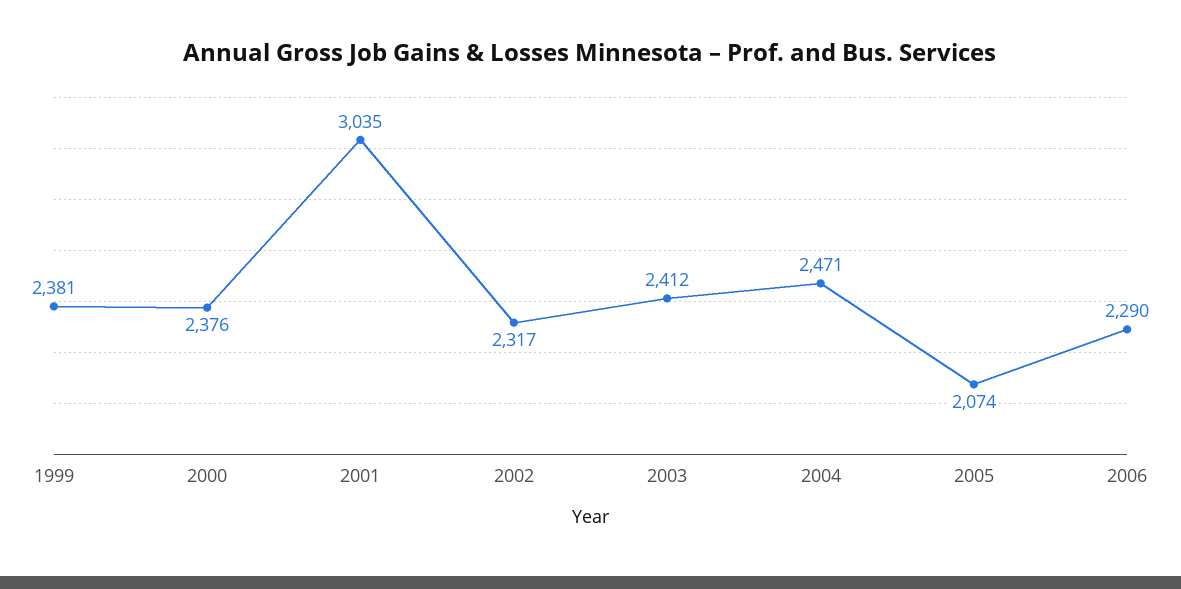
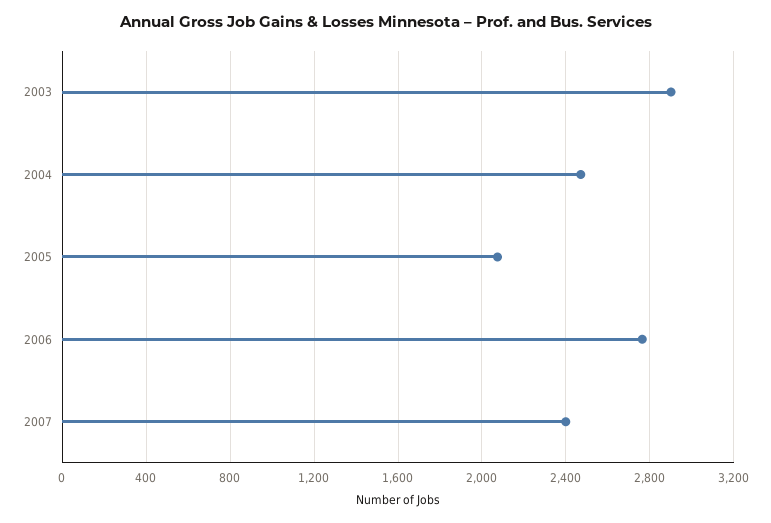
1999: 2381 -> none
2000: 2376 -> none
2001: 3035 -> none
2002: 2317 -> none
2003: 2412 -> 2900
2006: 2290 -> 2750
2007: none -> 2400

